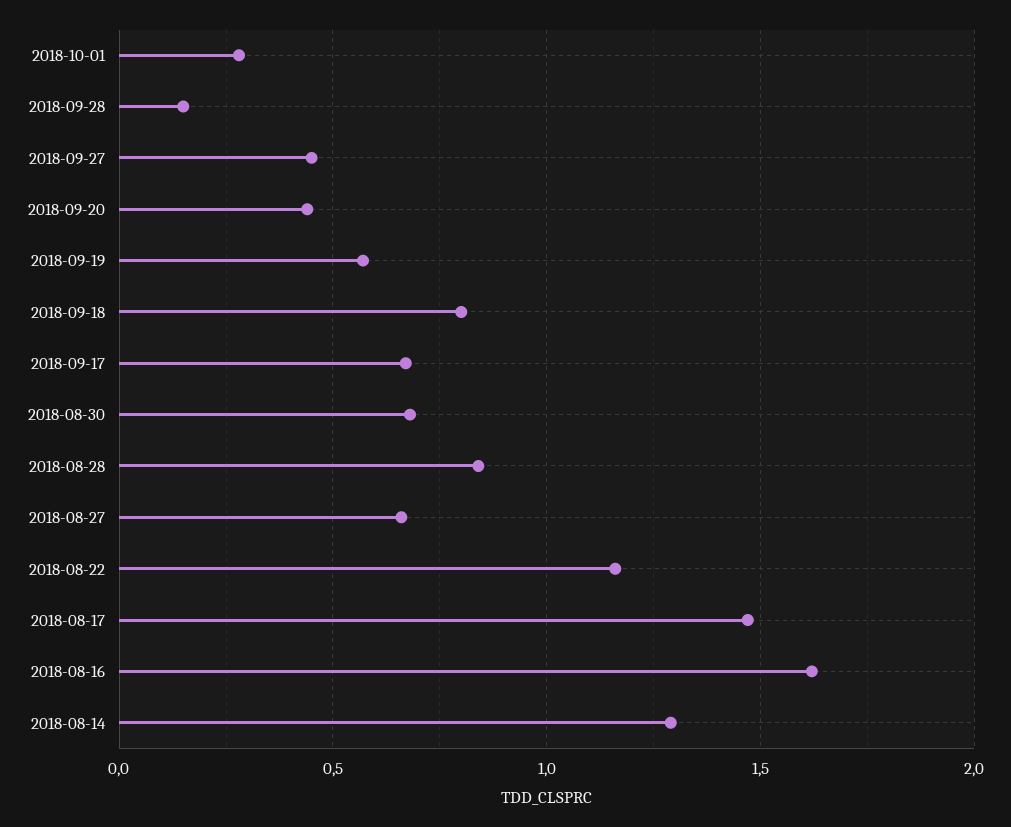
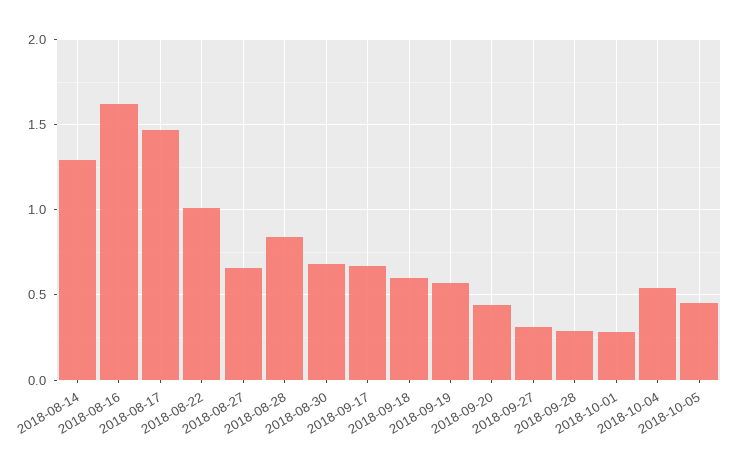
2018-09-28: 0.15 -> 0.3
2018-09-27: 0.45 -> 0.3
2018-09-18: 0.8 -> 0.6
2018-08-22: 1.15 -> 1
2018-10-04: none -> 0.55
2018-10-05: none -> 0.45

